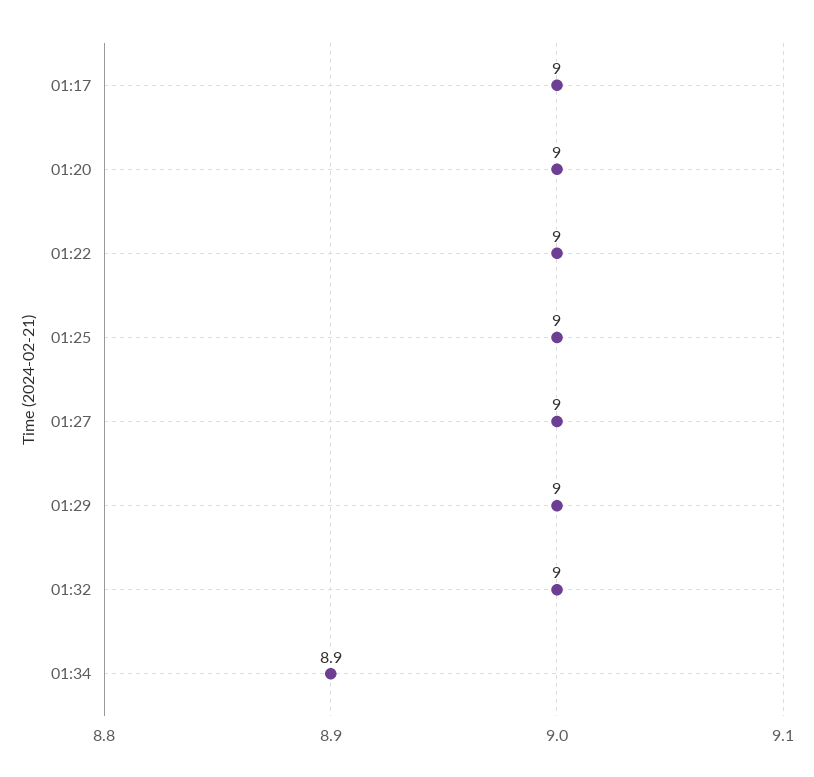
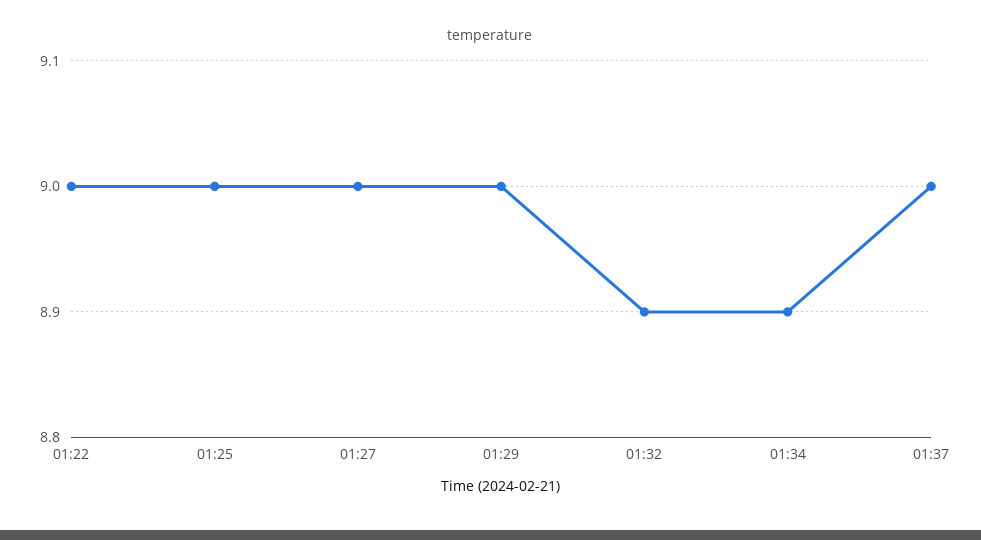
01:17: 9 -> none
01:20: 9 -> none
01:32: 9 -> 8.9
01:37: none -> 9

